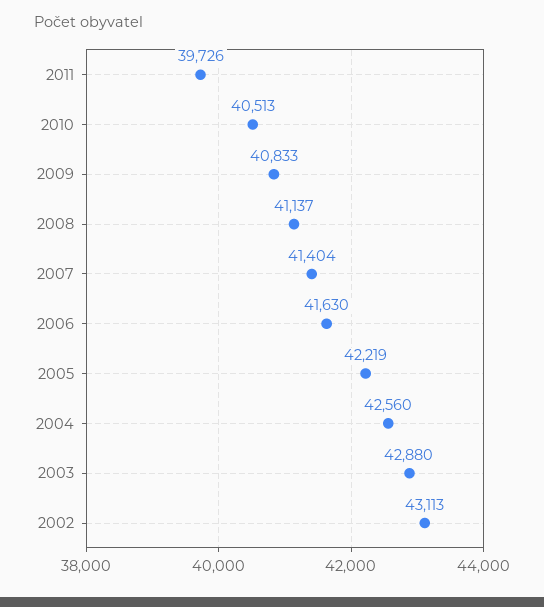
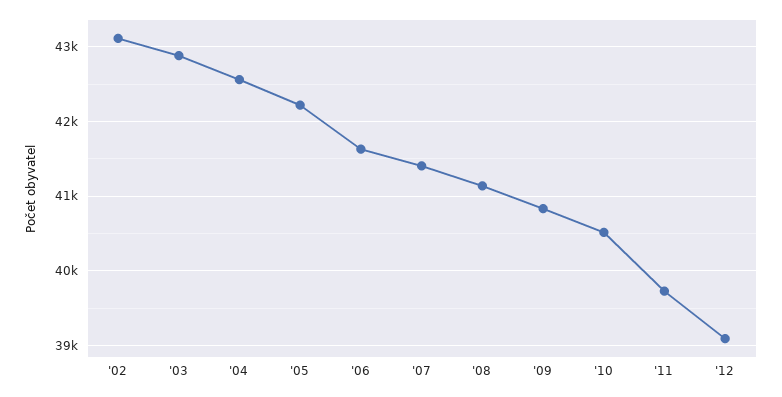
'12: none -> 39100

